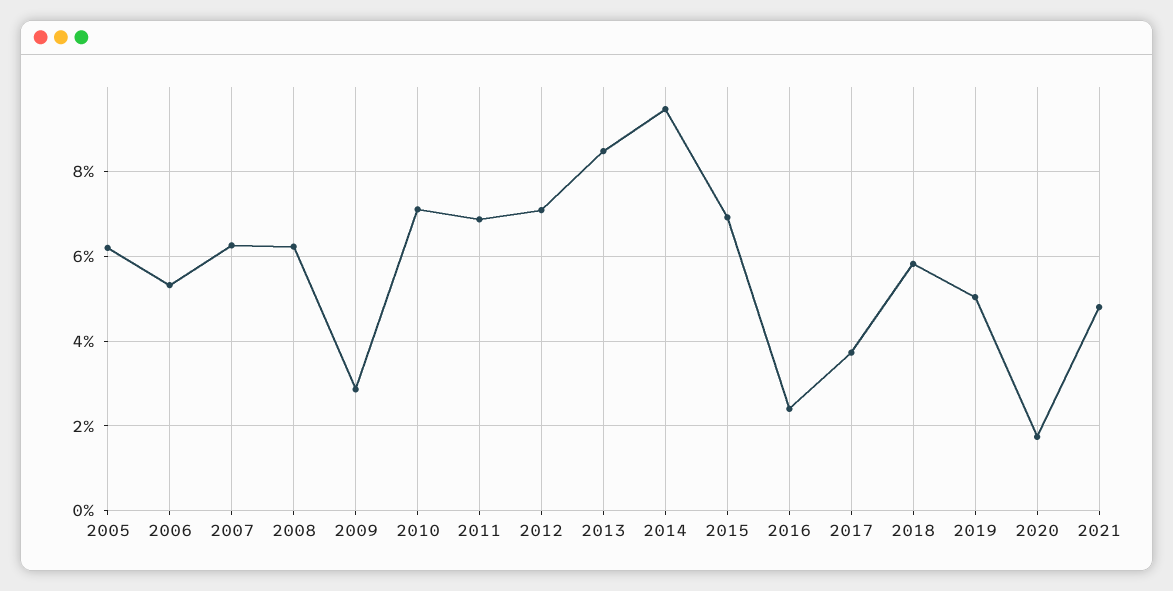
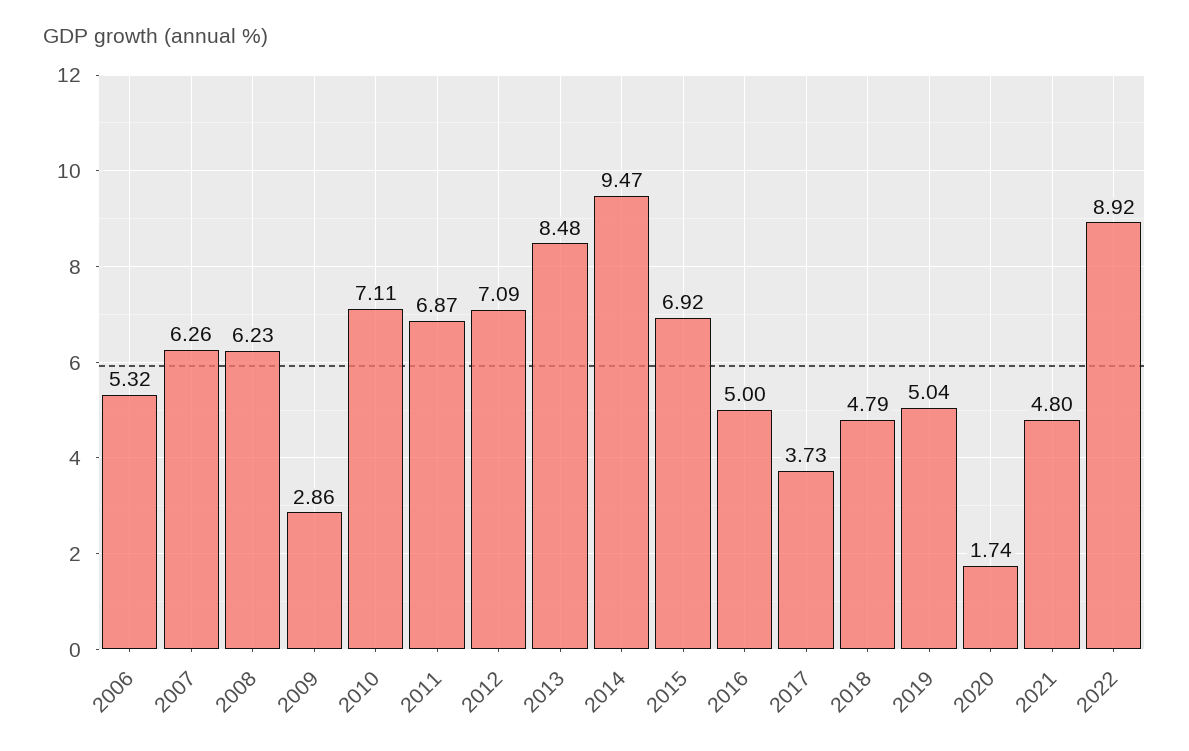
2005: 6.2 -> none
2016: 2.4 -> 5
2018: 5.8 -> 4.79
2022: none -> 8.92

